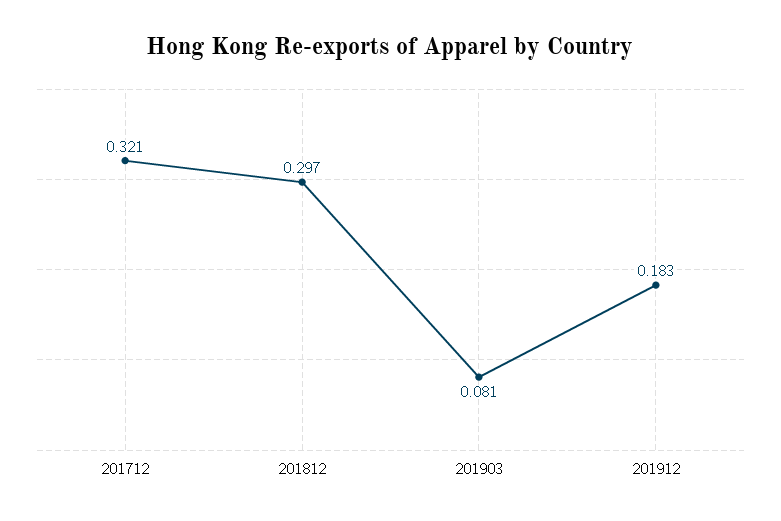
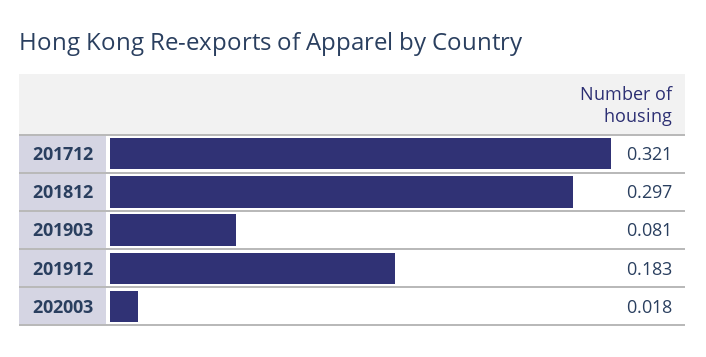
202003: none -> 0.018

